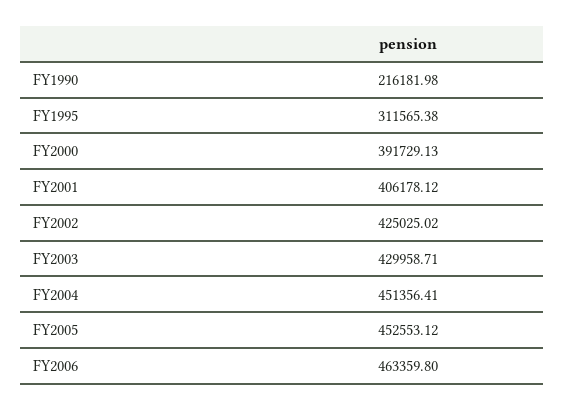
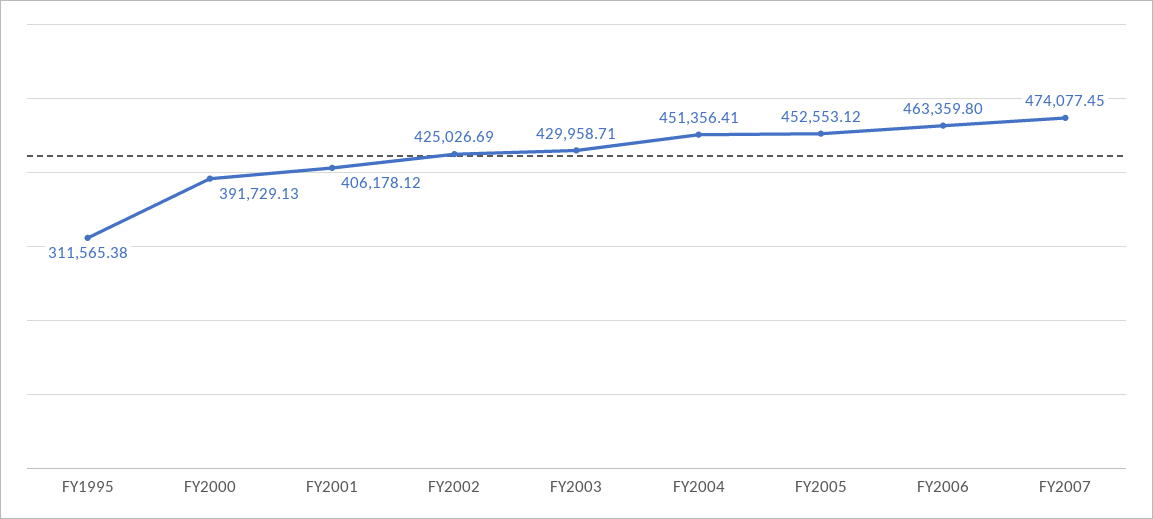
FY1990: 216181.98 -> none
FY2002: 425025.02 -> 425026.69
FY2007: none -> 474077.45

